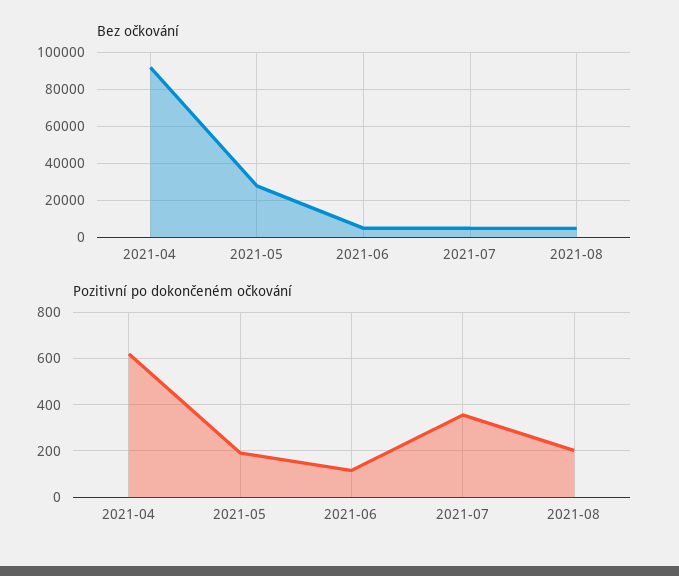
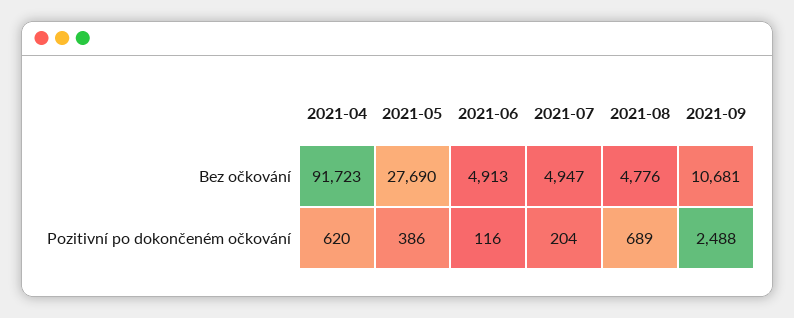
Pozitivní po dokončeném očkování, 2021-05: 200 -> 386
Pozitivní po dokončeném očkování, 2021-07: 350 -> 204
Pozitivní po dokončeném očkování, 2021-08: 200 -> 689
Bez očkování, 2021-09: none -> 10681
Pozitivní po dokončeném očkování, 2021-09: none -> 2488

